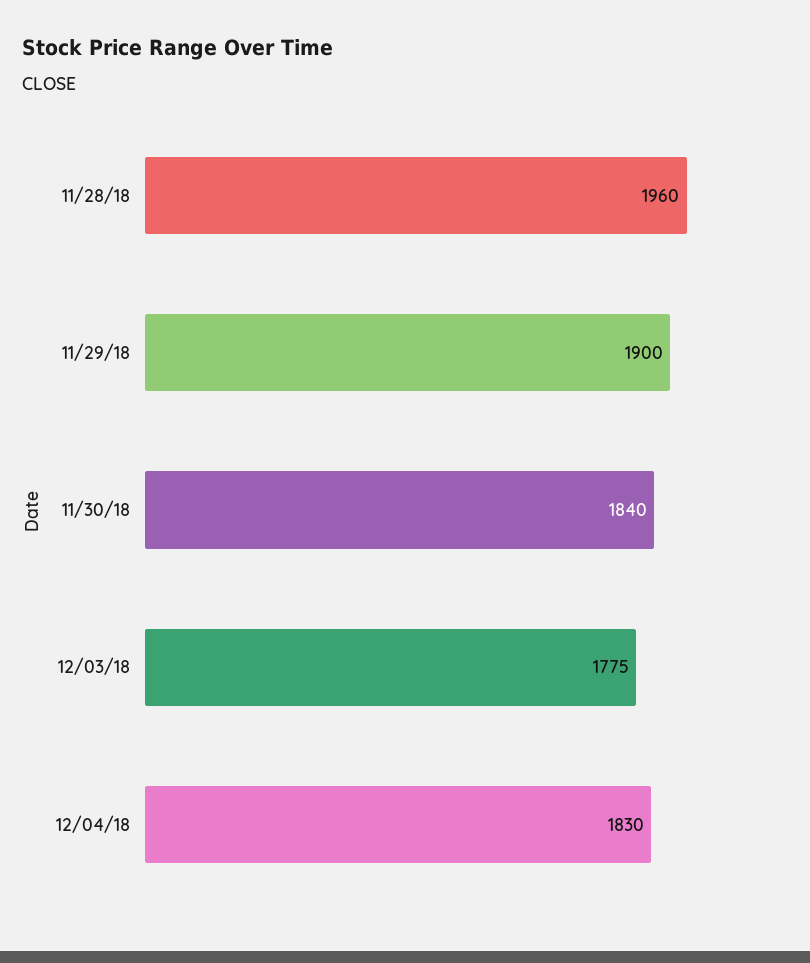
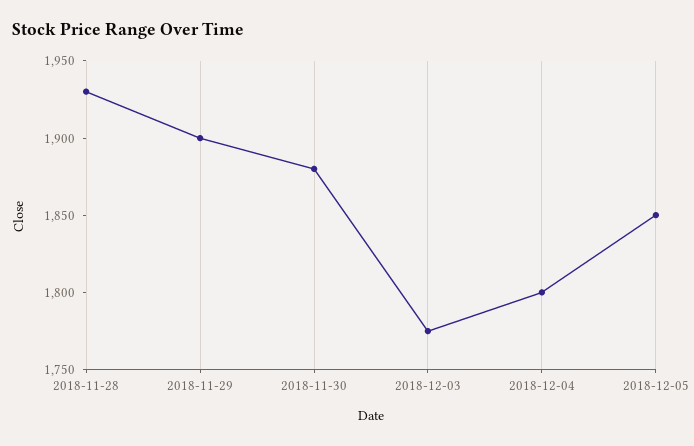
11/28/18: 1960 -> 1930
11/30/18: 1840 -> 1880
12/04/18: 1830 -> 1800
2018-12-05: none -> 1850

